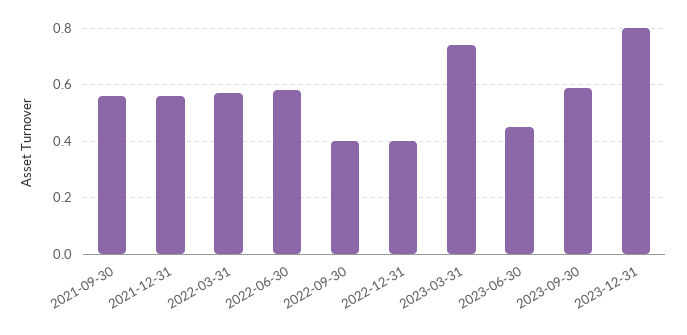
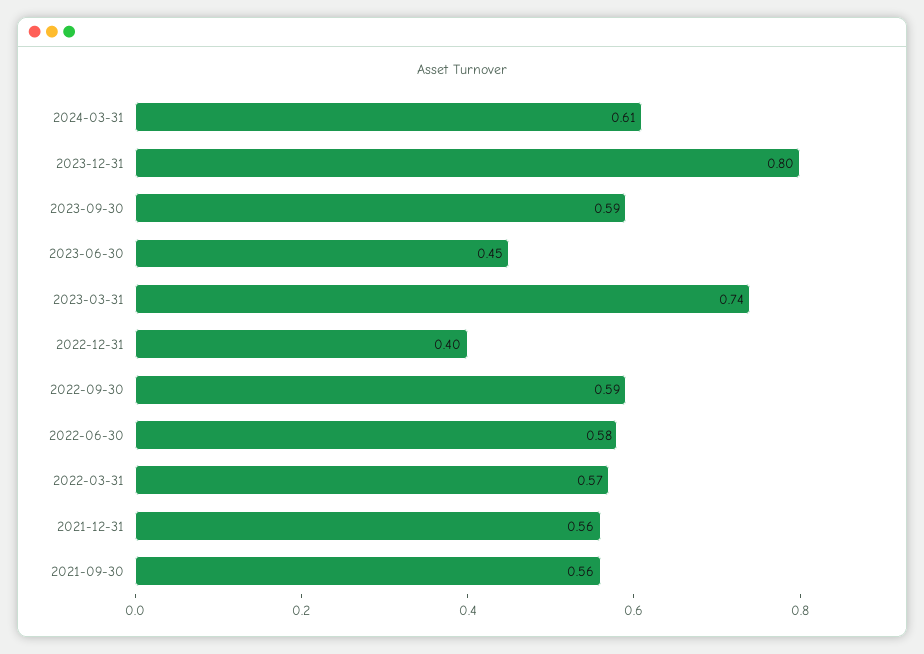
2022-09-30: 0.4 -> 0.59
2024-03-31: none -> 0.61

